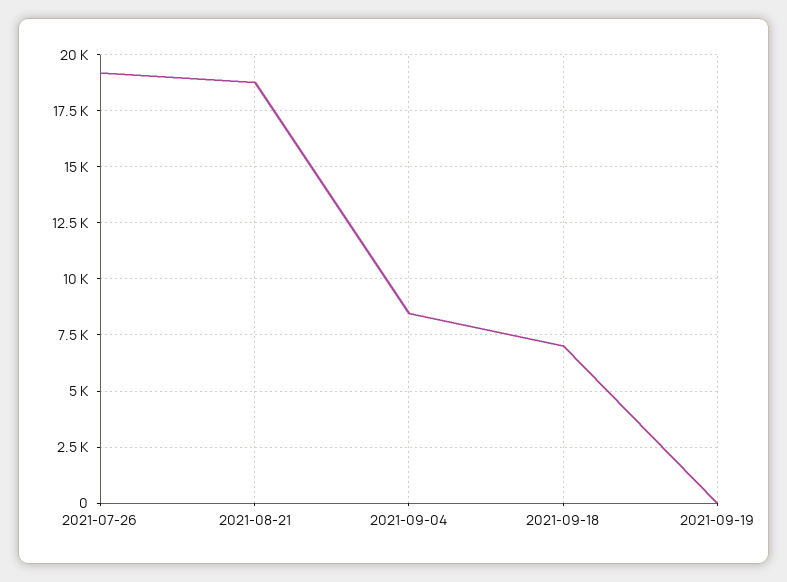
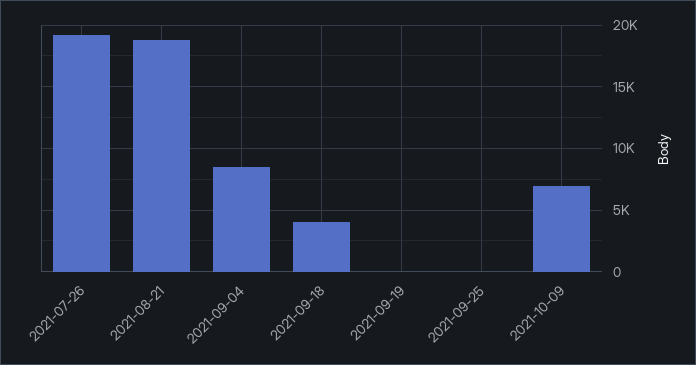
2021-09-18: 7000 -> 4000
2021-09-25: none -> 0
2021-10-09: none -> 7000

